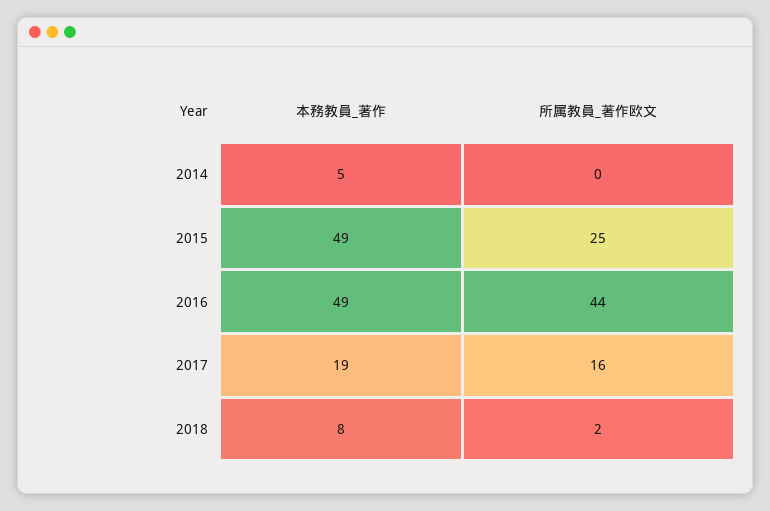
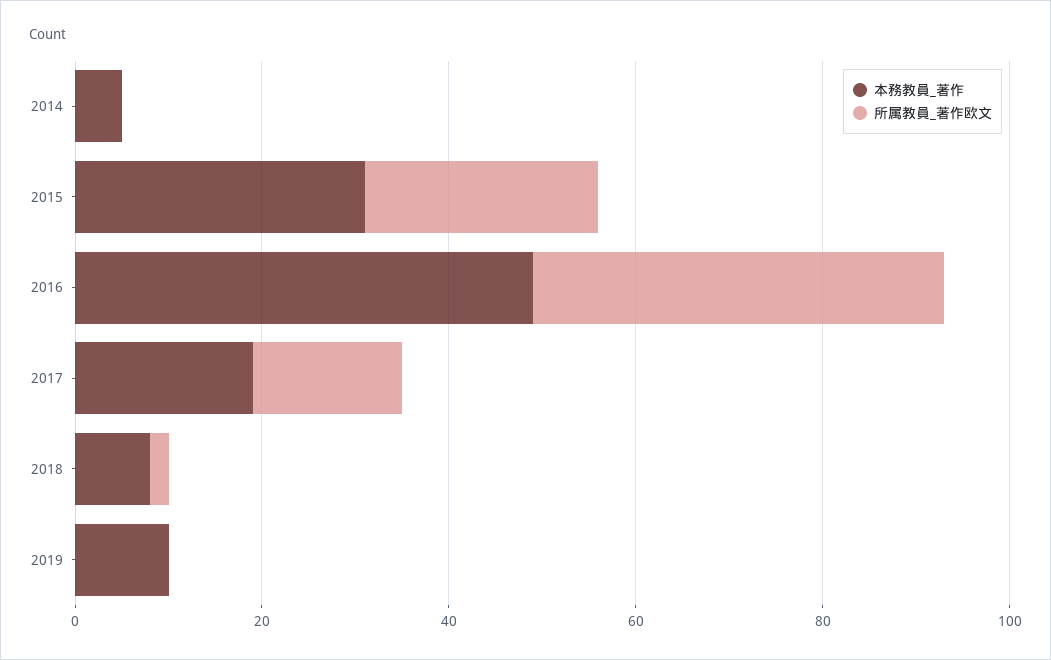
本務教員_著作, 2015: 49 -> 30
本務教員_著作, 2019: none -> 10
所属教員_著作欧文, 2019: none -> 0

